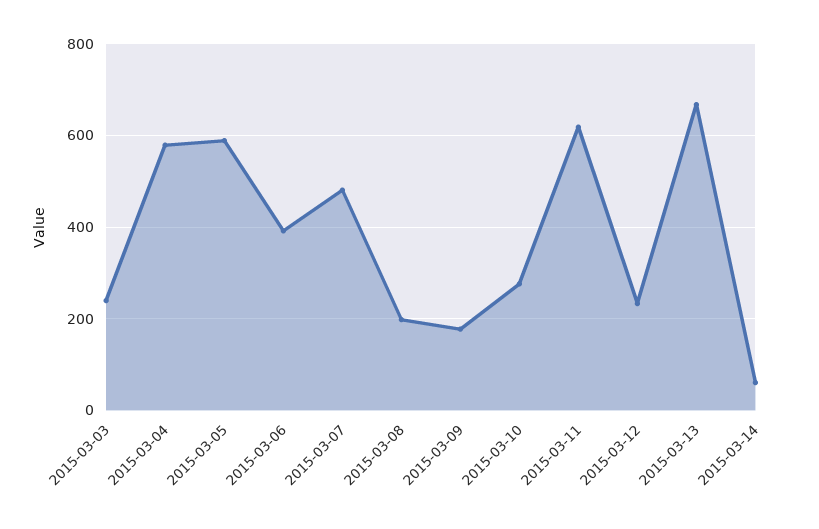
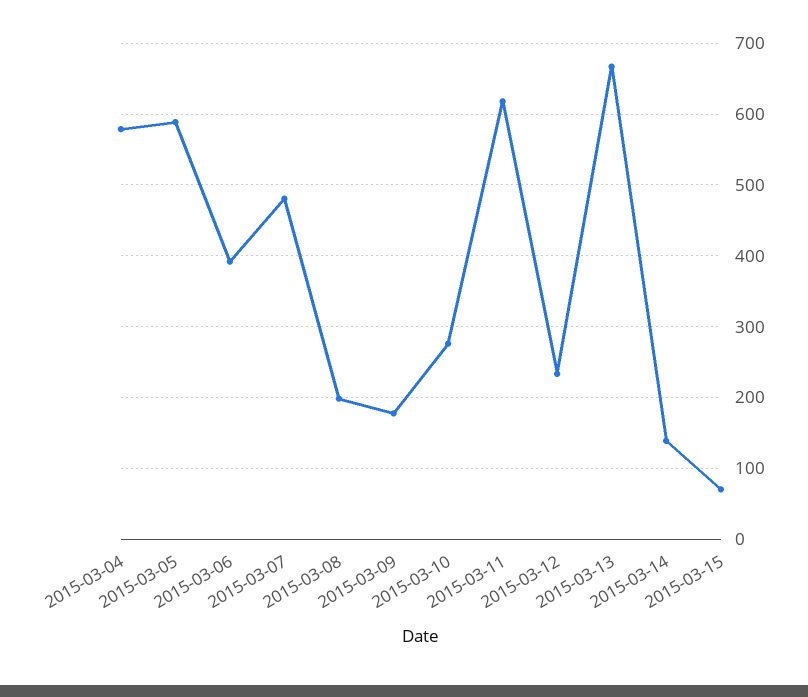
2015-03-03: 240 -> none
2015-03-14: 60 -> 140
2015-03-15: none -> 70

